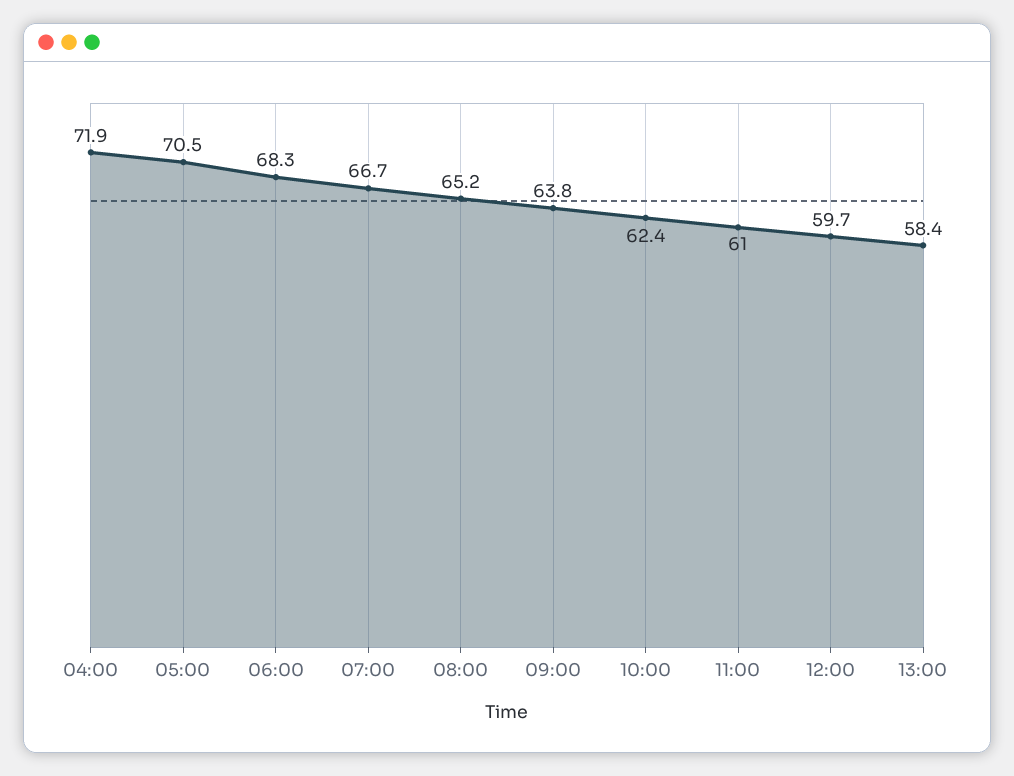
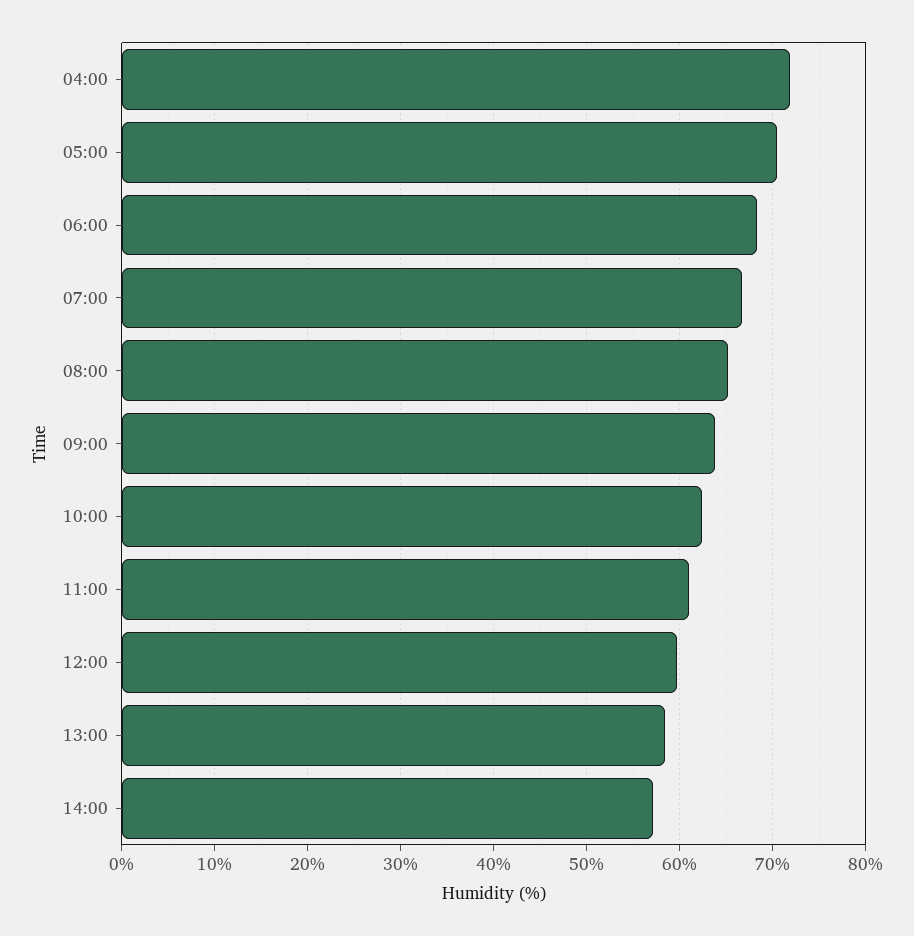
14:00: none -> 57

